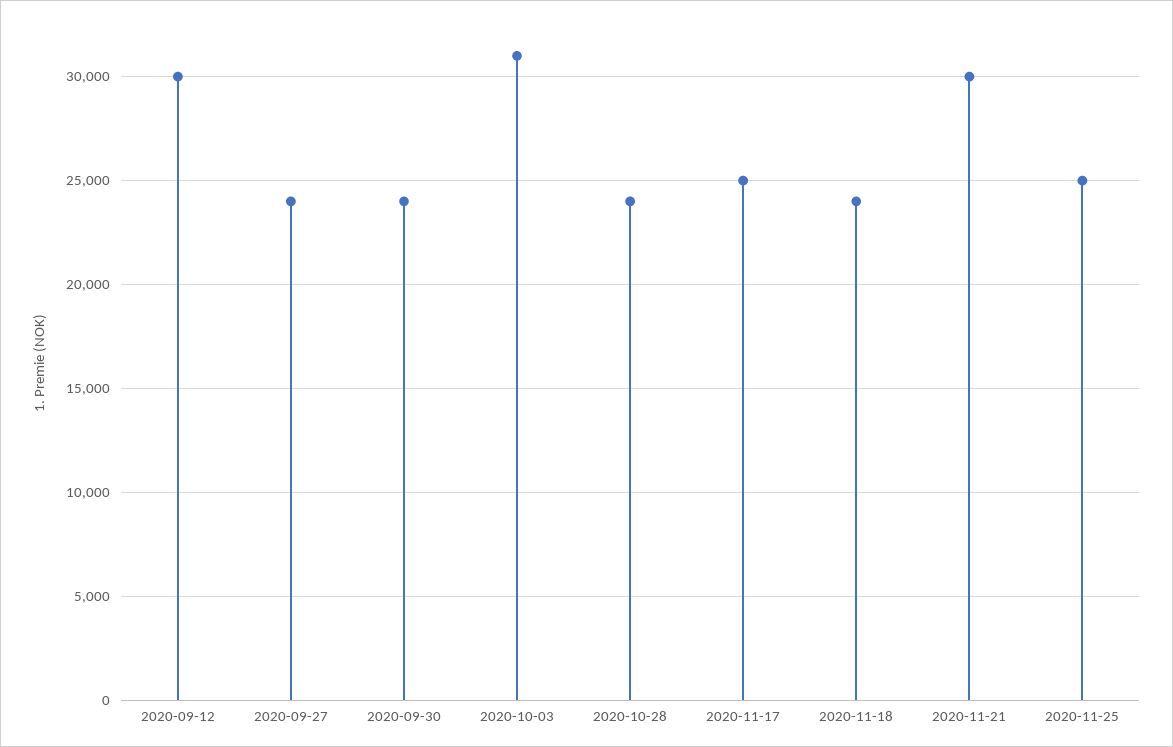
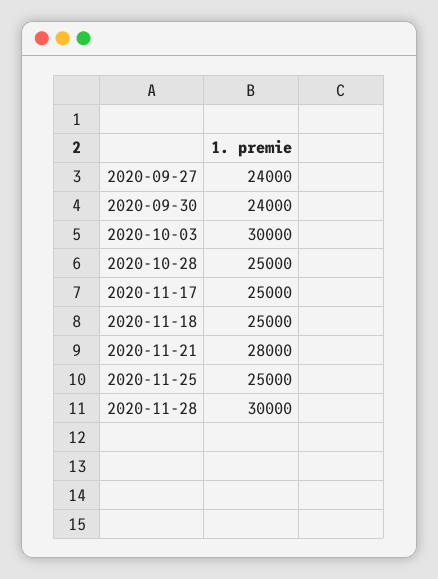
2020-09-12: 30000 -> none
2020-10-03: 31000 -> 30000
2020-10-28: 24000 -> 25000
2020-11-18: 24000 -> 25000
2020-11-21: 30000 -> 28000
2020-11-28: none -> 30000

